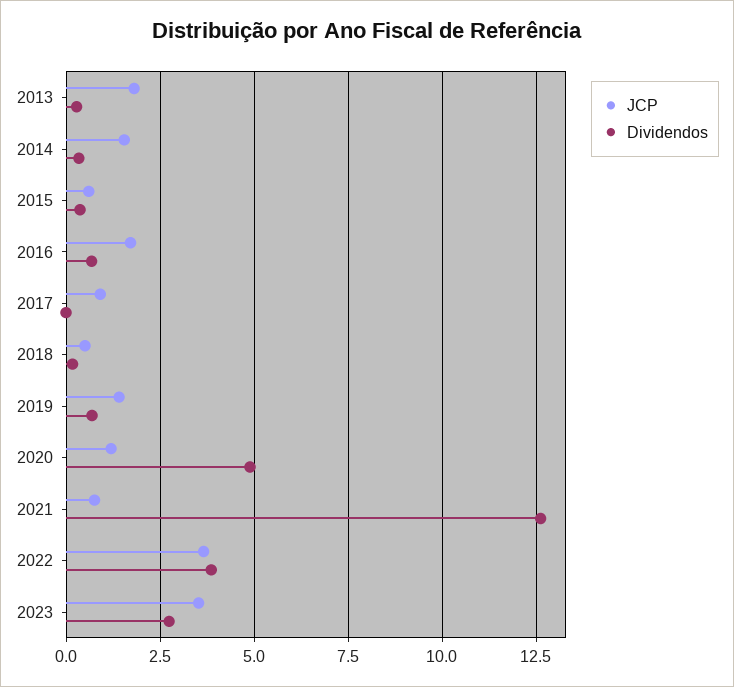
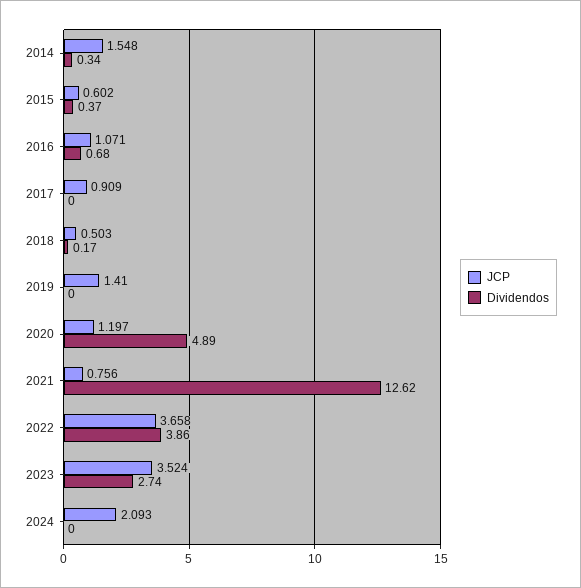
JCP, 2013: 1.75 -> none
Dividendos, 2013: 0.25 -> none
JCP, 2016: 1.75 -> 1.071
Dividendos, 2019: 0.75 -> 0
JCP, 2024: none -> 2.093
Dividendos, 2024: none -> 0

